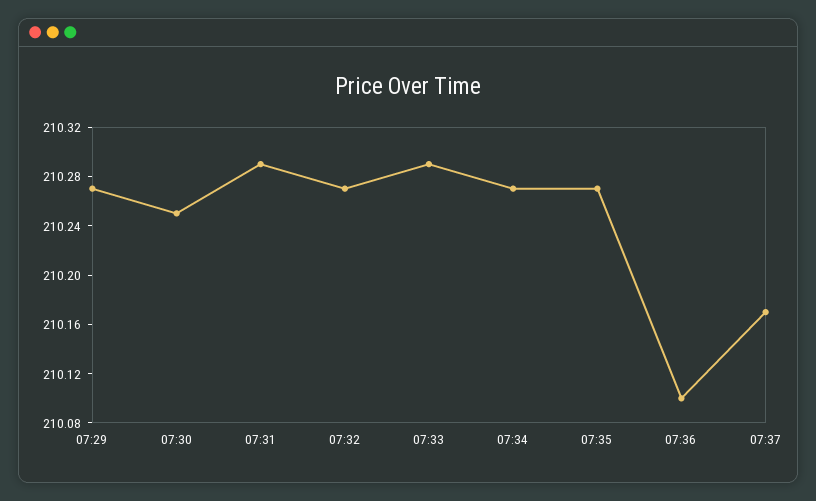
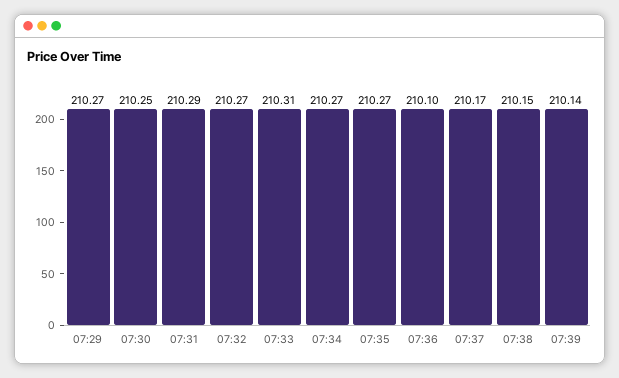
07:33: 210.29 -> 210.31
07:38: none -> 210.15
07:39: none -> 210.14

